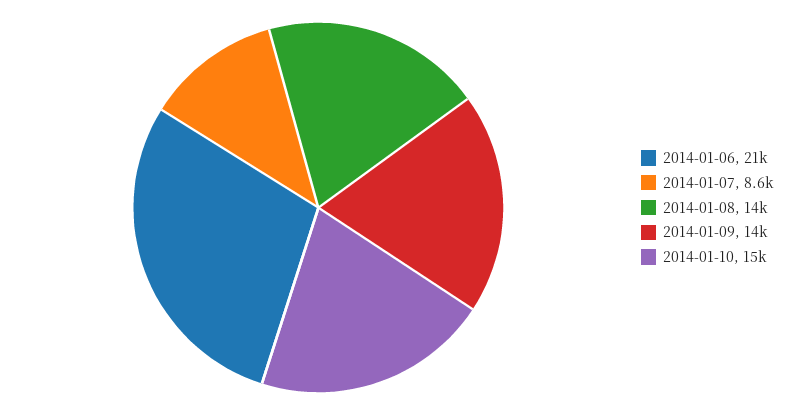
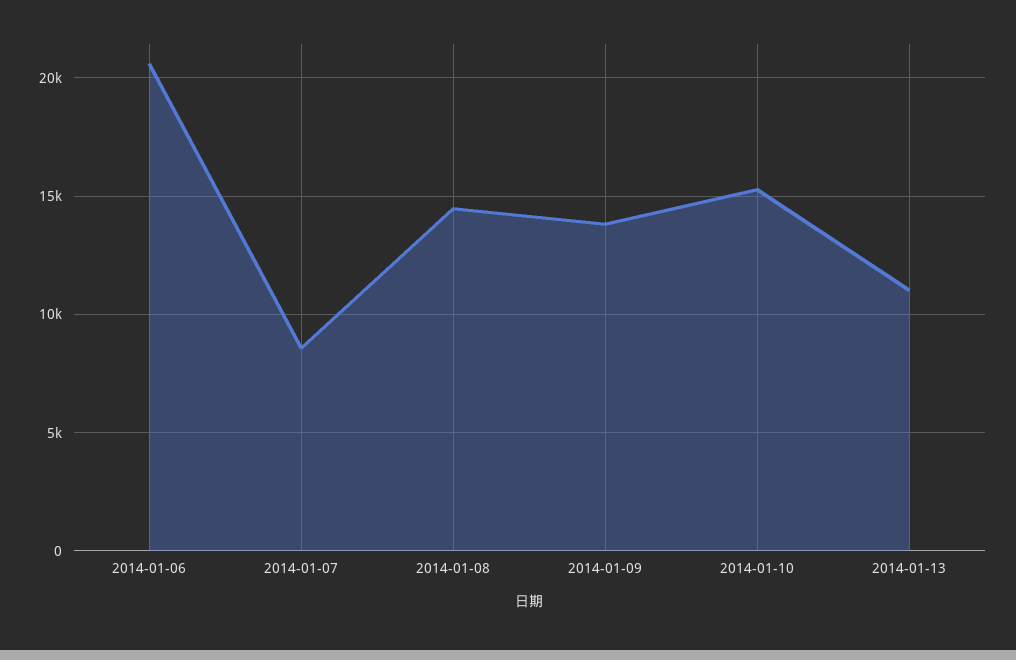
2014-01-13: none -> 11000

